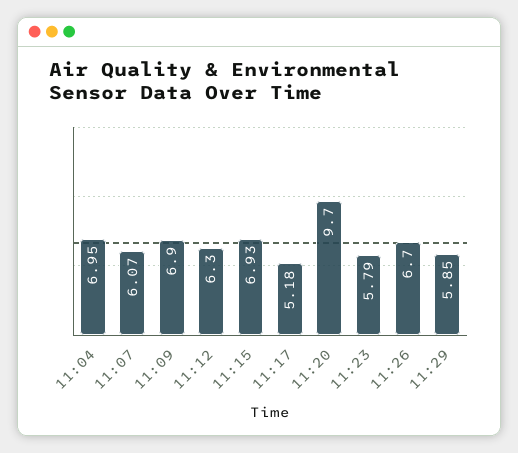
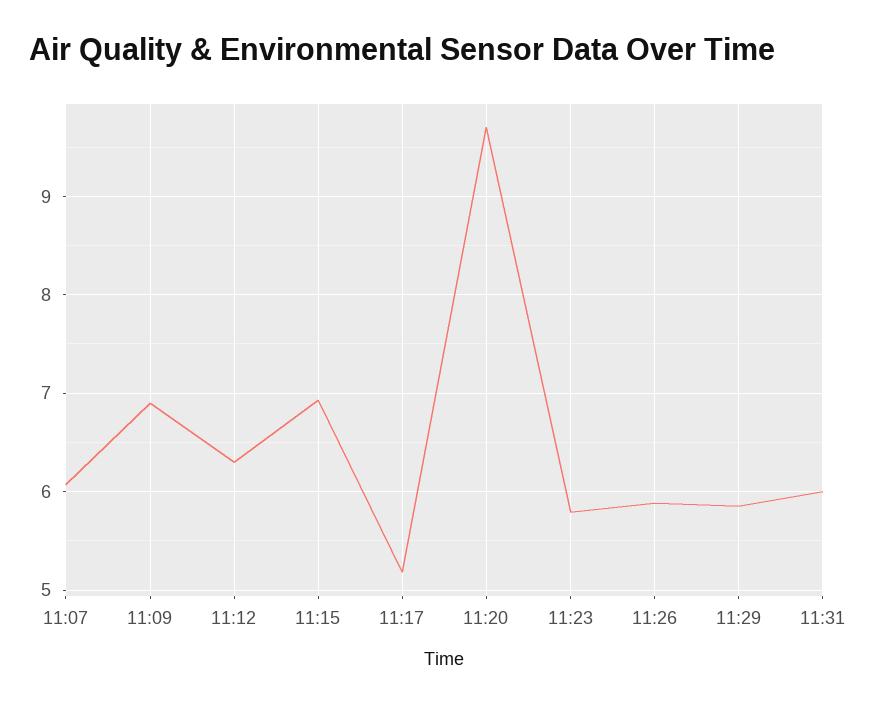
11:04: 6.95 -> none
11:26: 6.7 -> 5.9
11:31: none -> 6

